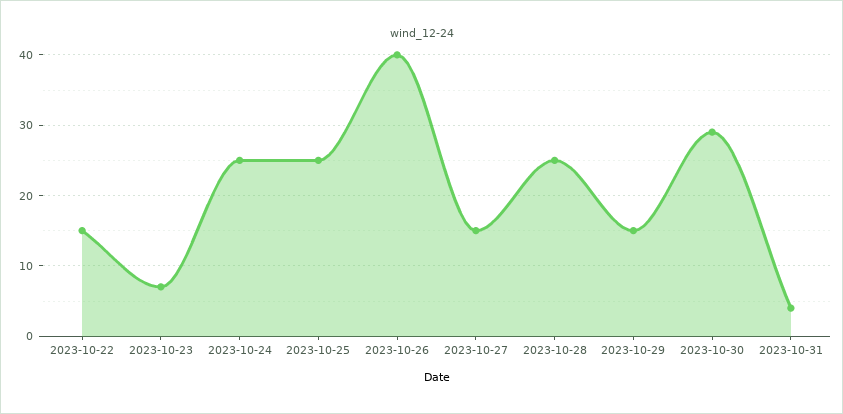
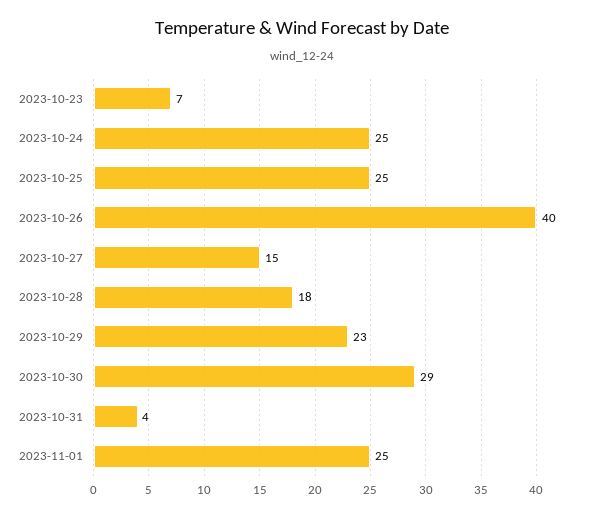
2023-10-22: 15 -> none
2023-10-28: 25 -> 18
2023-10-29: 15 -> 23
2023-11-01: none -> 25

